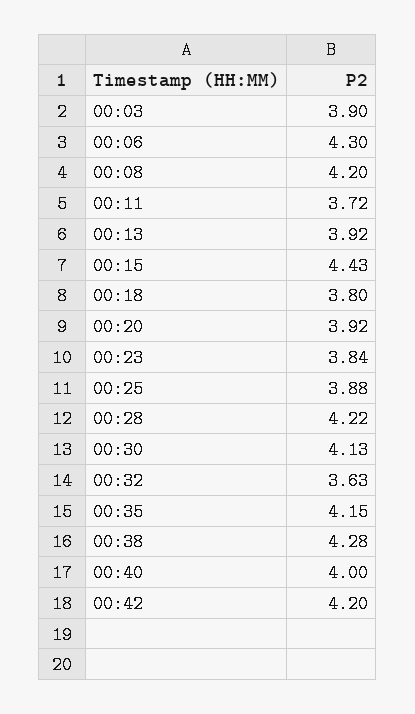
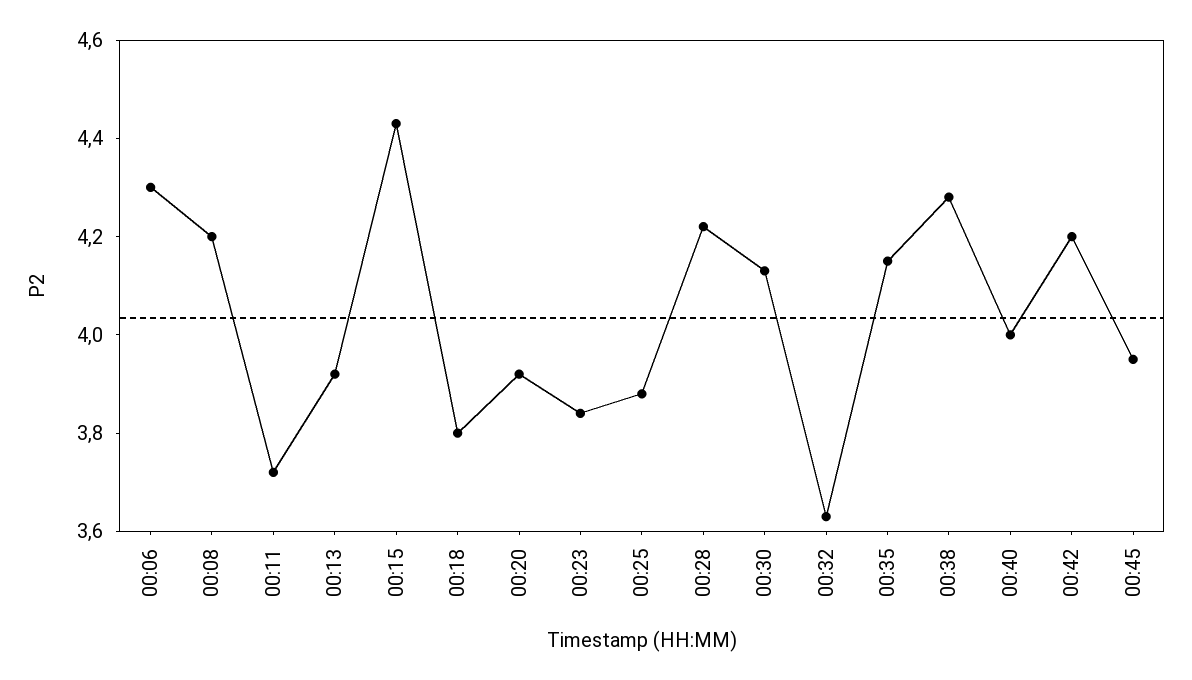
00:03: 3.9 -> none
00:45: none -> 3.95

